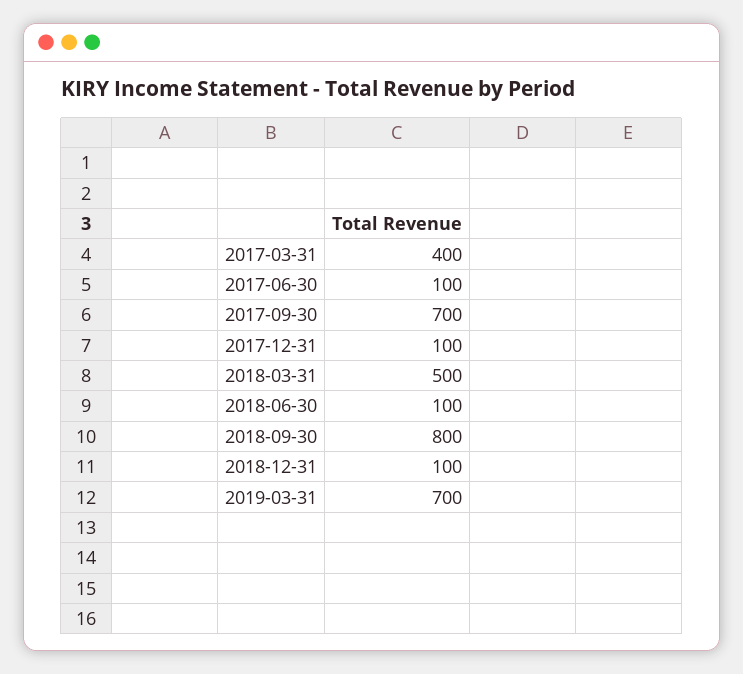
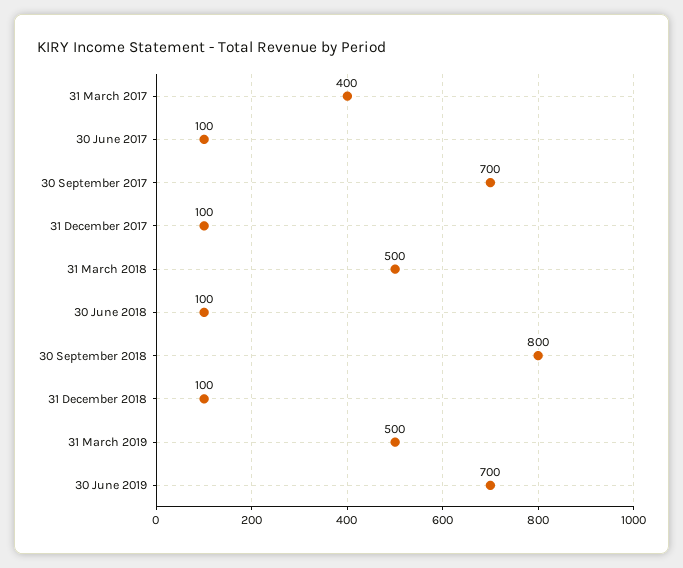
2019-03-31: 700 -> 500
30 June 2019: none -> 700

